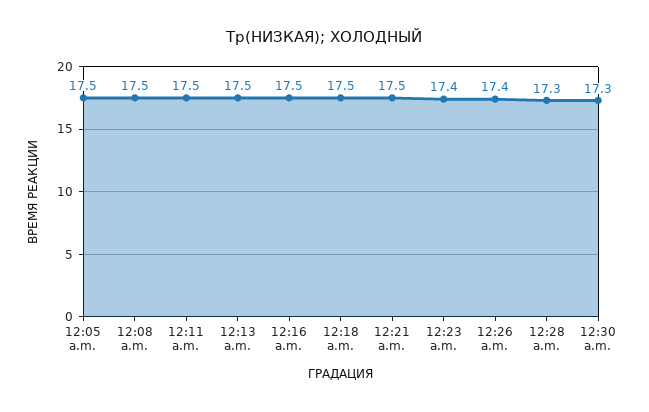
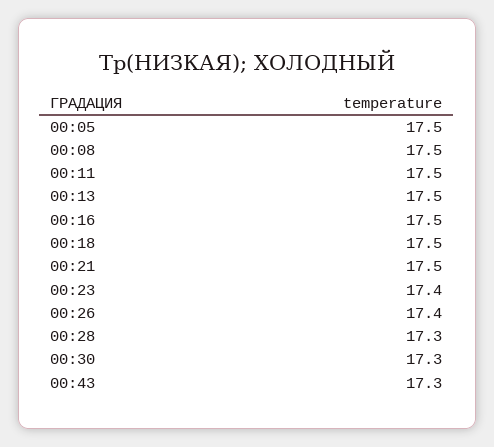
00:43: none -> 17.3

